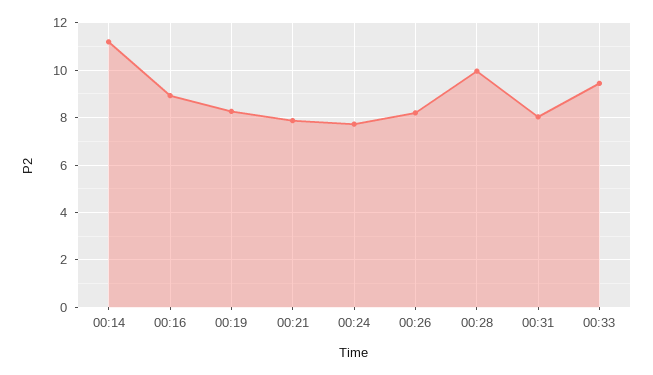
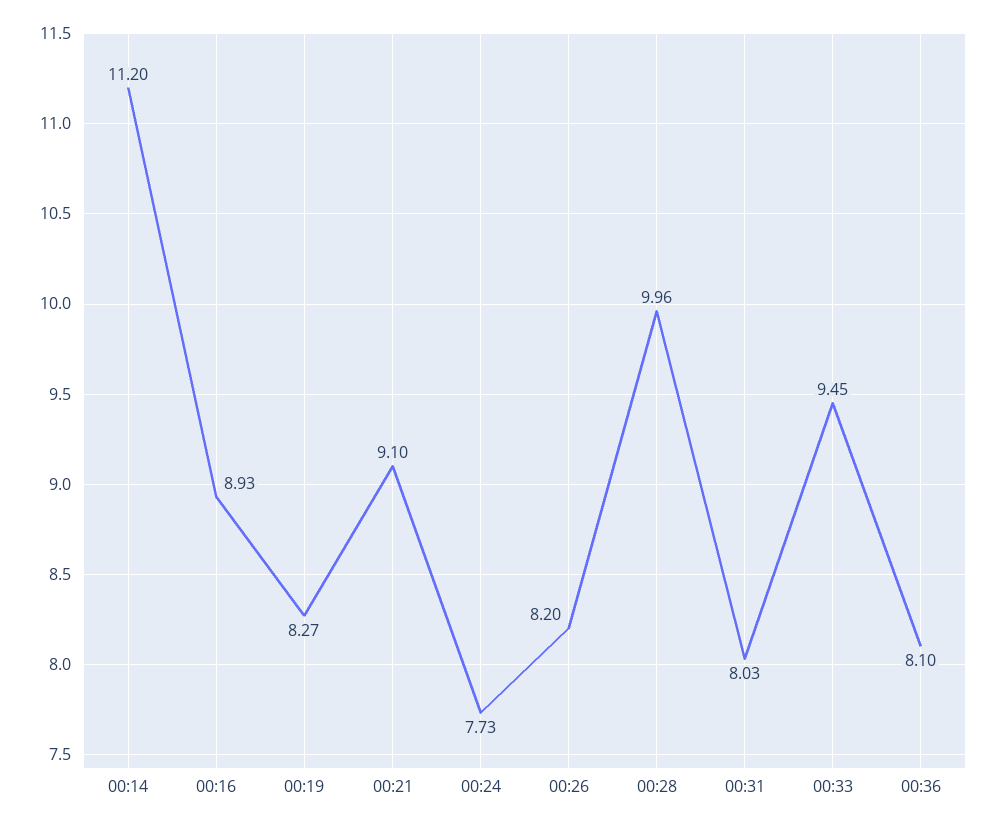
00:21: 8 -> 9.1
00:36: none -> 8.1

